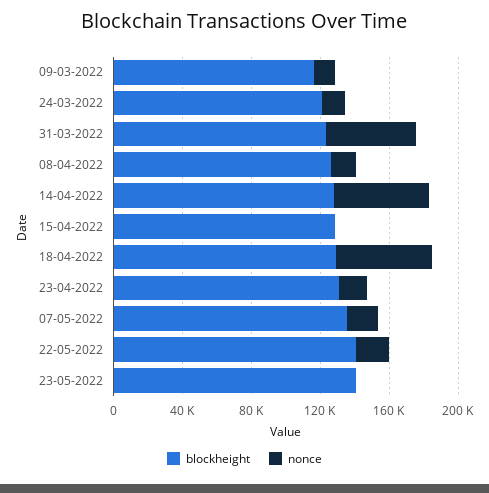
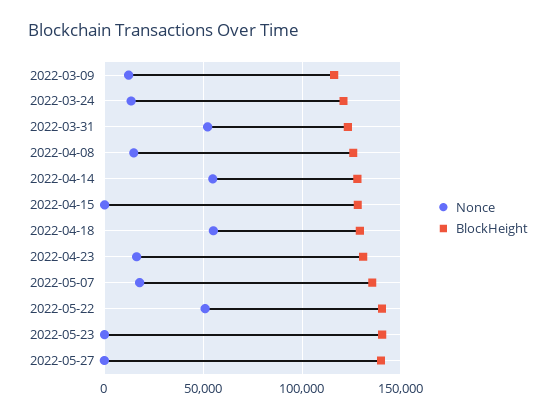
nonce, 22-05-2022: 20000 -> 50000
nonce, 2022-05-27: none -> 0
blockheight, 2022-05-27: none -> 140000

